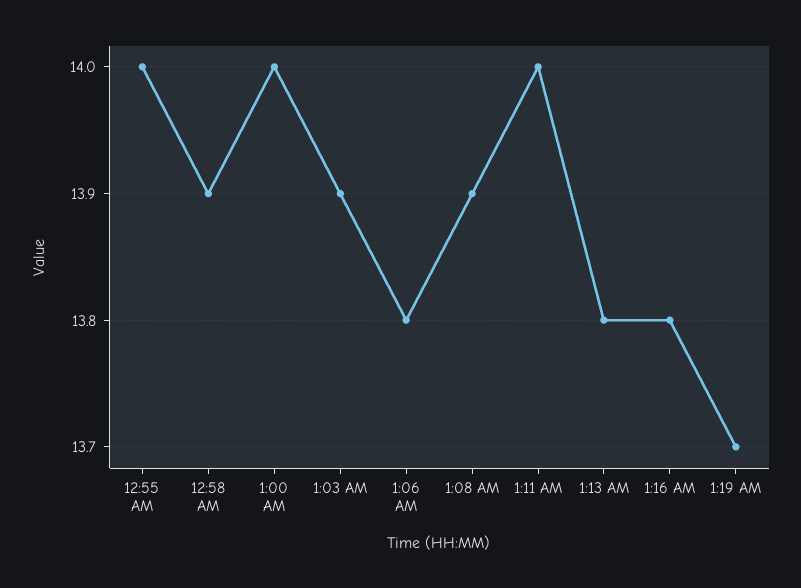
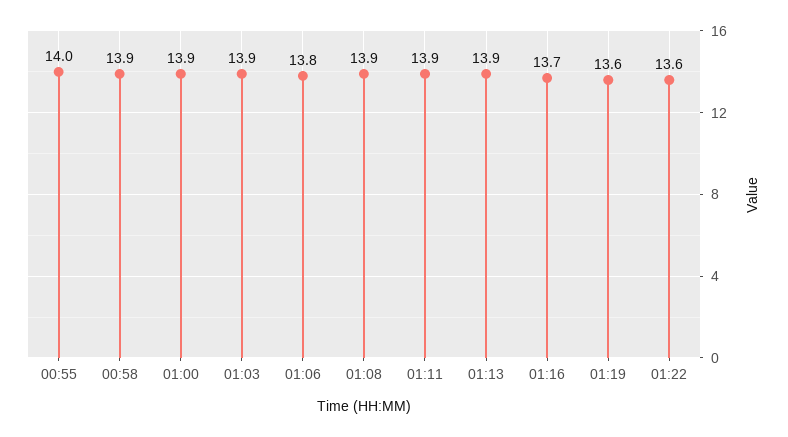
1:00 AM: 14 -> 13.9
1:11 AM: 14 -> 13.9
1:13 AM: 13.8 -> 13.9
1:16 AM: 13.8 -> 13.7
1:19 AM: 13.7 -> 13.6
01:22: none -> 13.6

